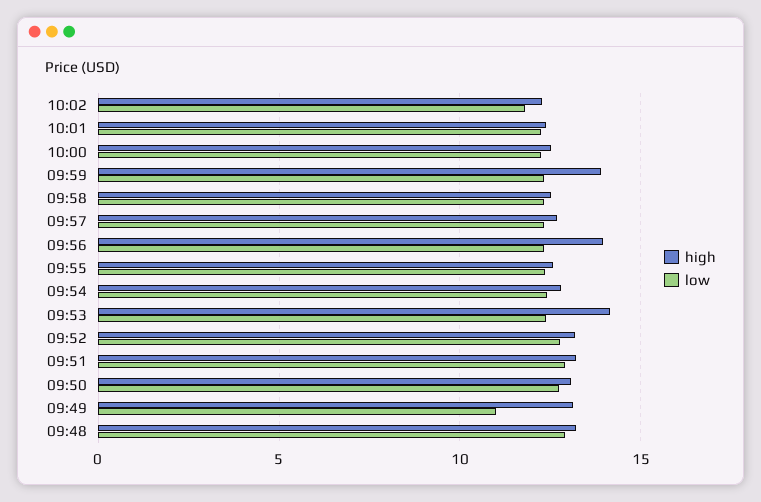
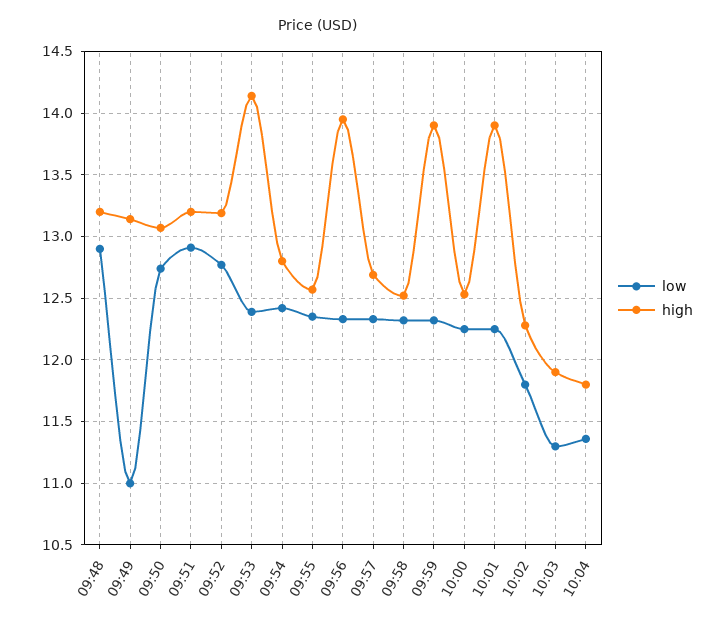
high, 10:01: 12.5 -> 13.9
low, 10:03: none -> 11.3
high, 10:03: none -> 11.9
low, 10:04: none -> 11.35
high, 10:04: none -> 11.8

